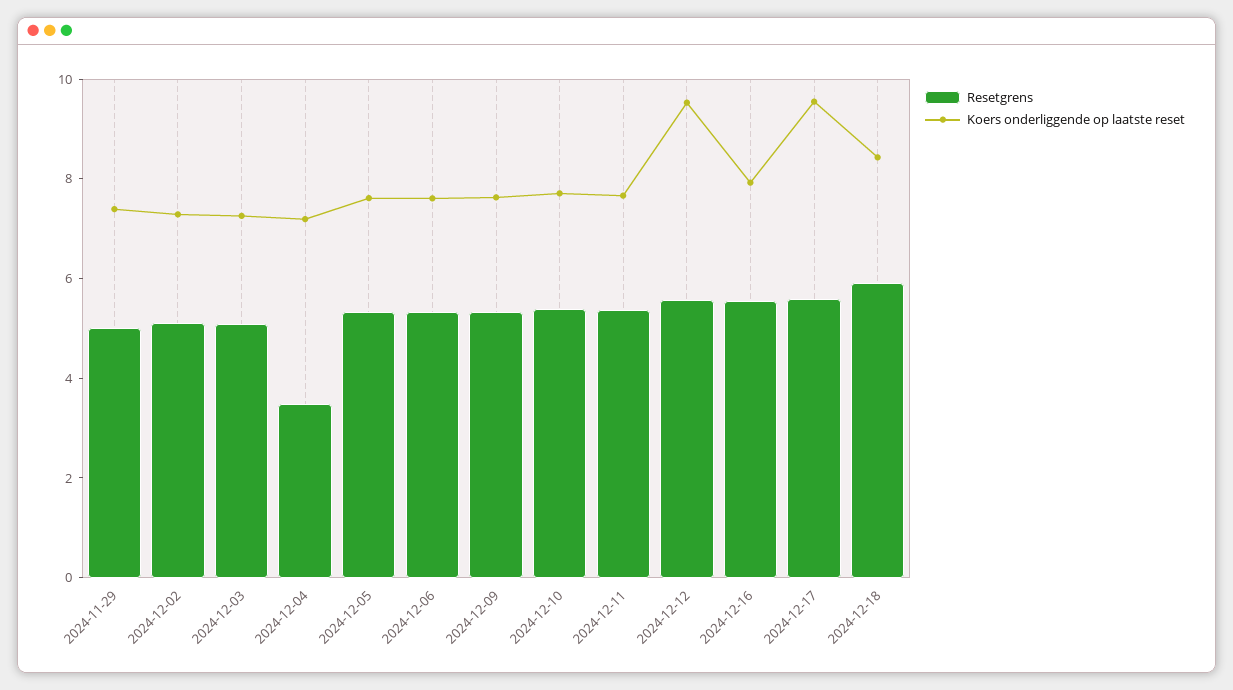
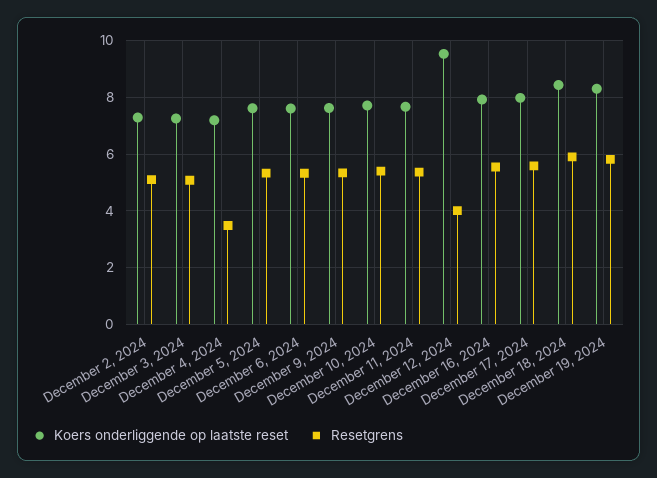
Resetgrens, 2024-11-29: 5 -> none
Koers onderliggende op laatste reset, 2024-11-29: 7.5 -> none
Resetgrens, 2024-12-12: 5.5 -> 4
Koers onderliggende op laatste reset, 2024-12-17: 9.5 -> 8
Koers onderliggende op laatste reset, December 19, 2024: none -> 8.25
Resetgrens, December 19, 2024: none -> 5.75

